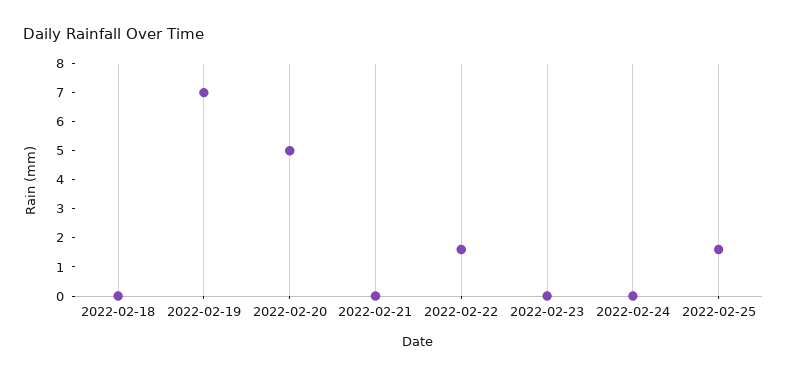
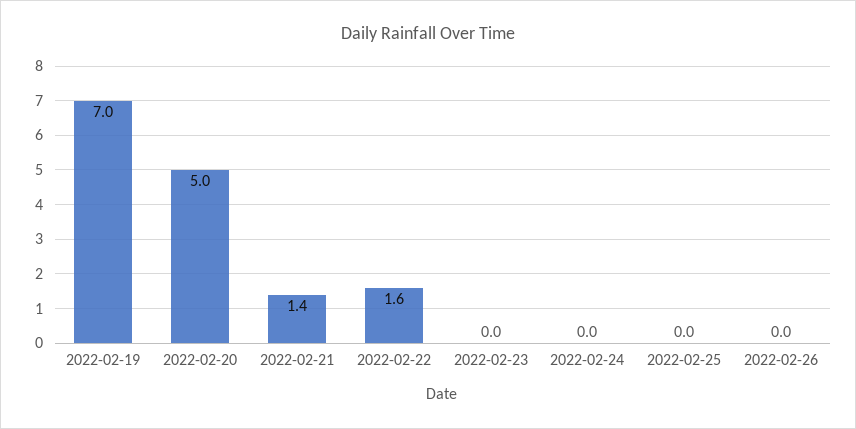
2022-02-18: 0 -> none
2022-02-21: 0 -> 1.4
2022-02-25: 1.5 -> 0
2022-02-26: none -> 0

